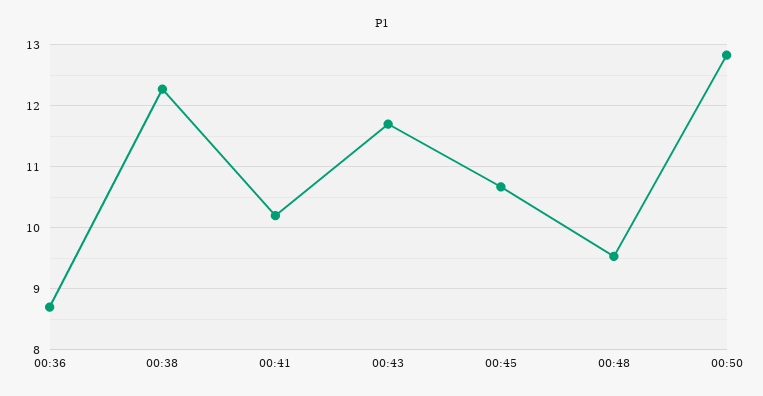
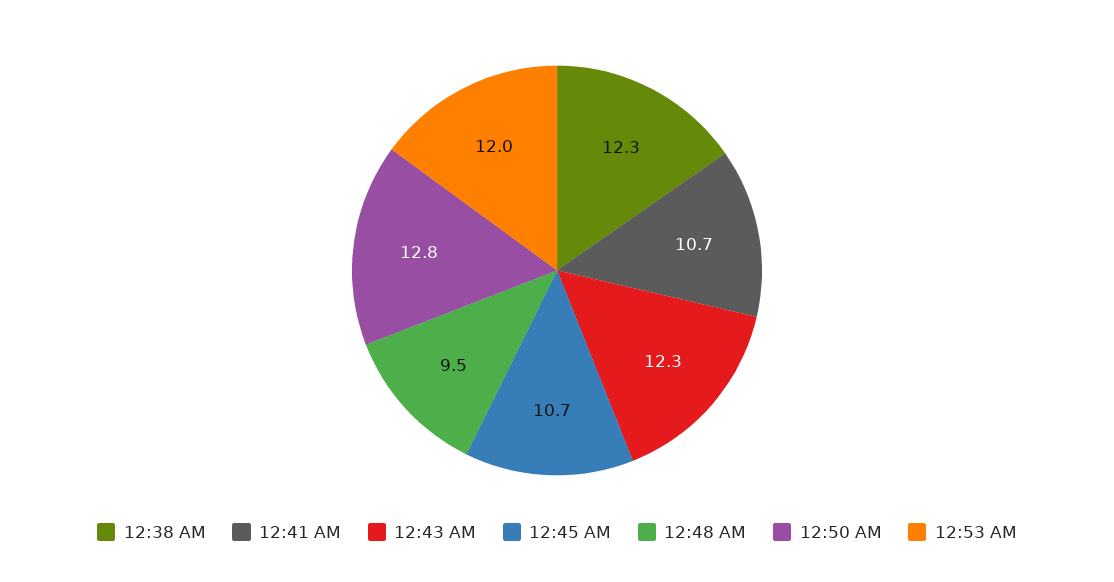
00:36: 8.7 -> none
00:41: 10.2 -> 10.7
00:43: 11.7 -> 12.3
12:53 AM: none -> 12

